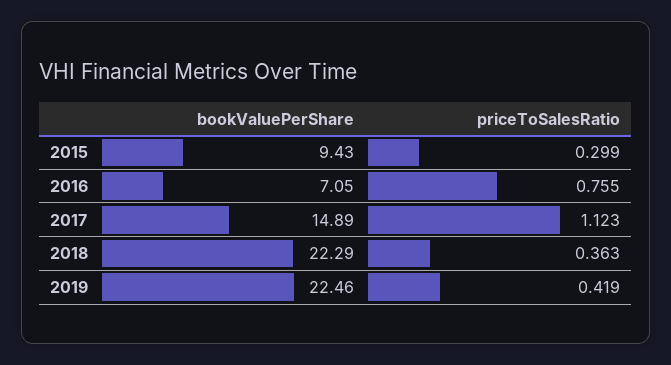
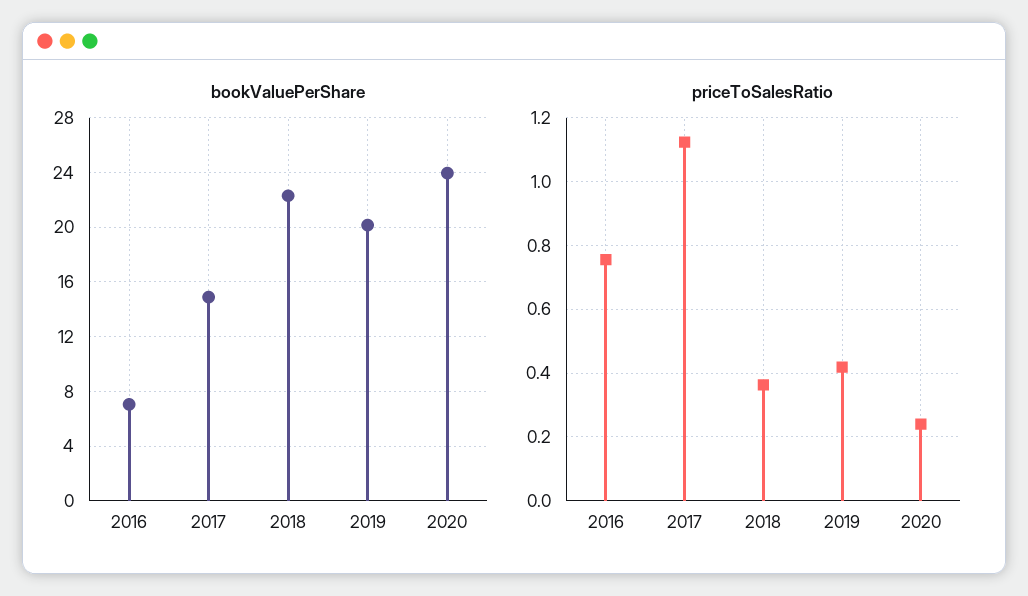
bookValuePerShare, 2015: 9.43 -> none
priceToSalesRatio, 2015: 0.299 -> none
bookValuePerShare, 2019: 22.46 -> 20
bookValuePerShare, 2020: none -> 24
priceToSalesRatio, 2020: none -> 0.24

